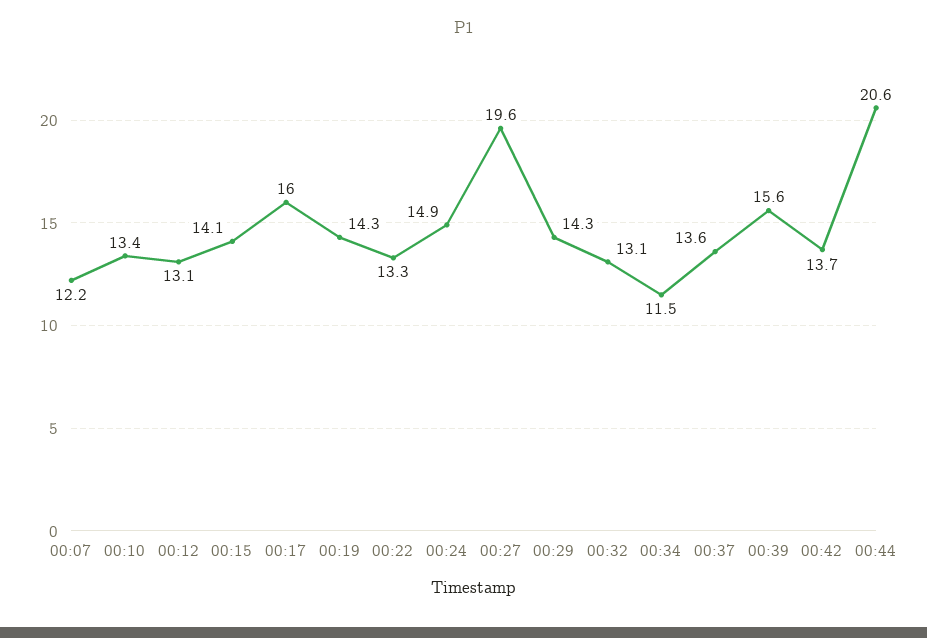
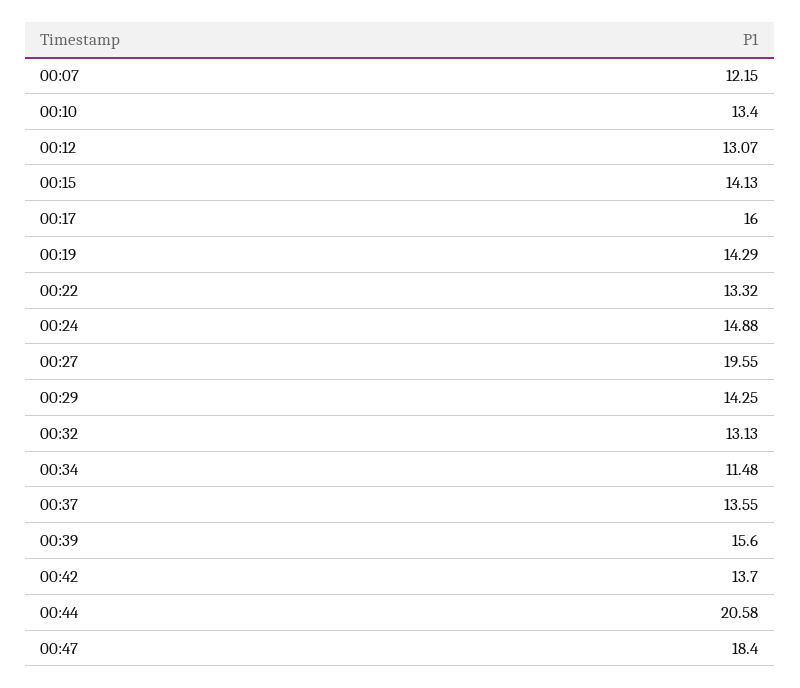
00:47: none -> 18.4

